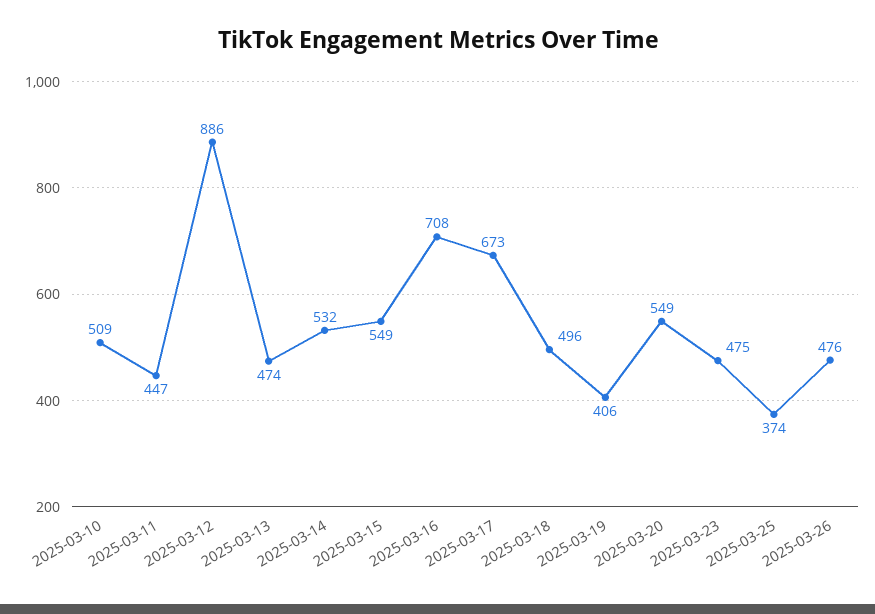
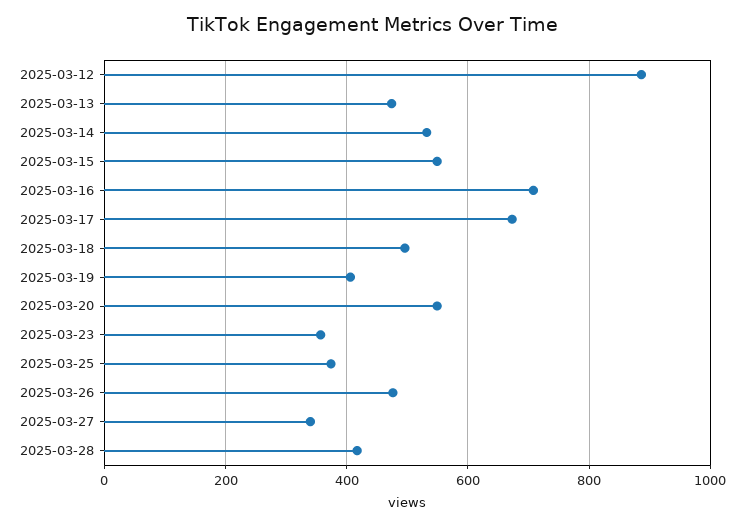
2025-03-10: 509 -> none
2025-03-11: 447 -> none
2025-03-23: 475 -> 360
2025-03-27: none -> 340
2025-03-28: none -> 420

